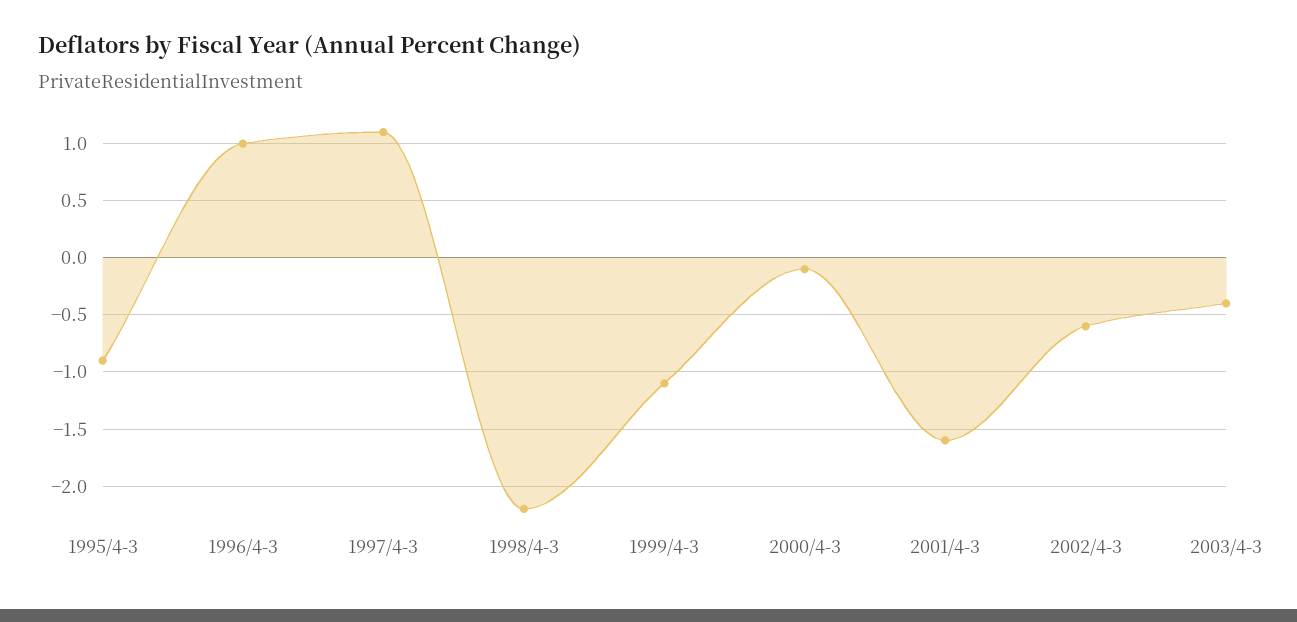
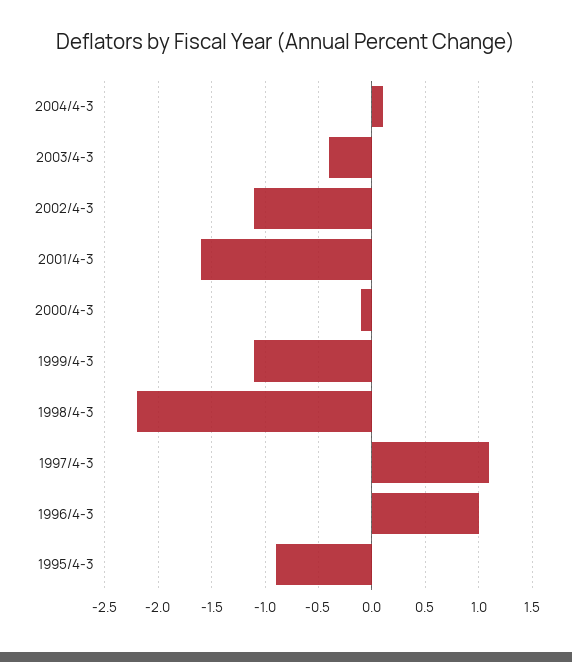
2002/4-3: -0.6 -> -1.1
2004/4-3: none -> 0.1

